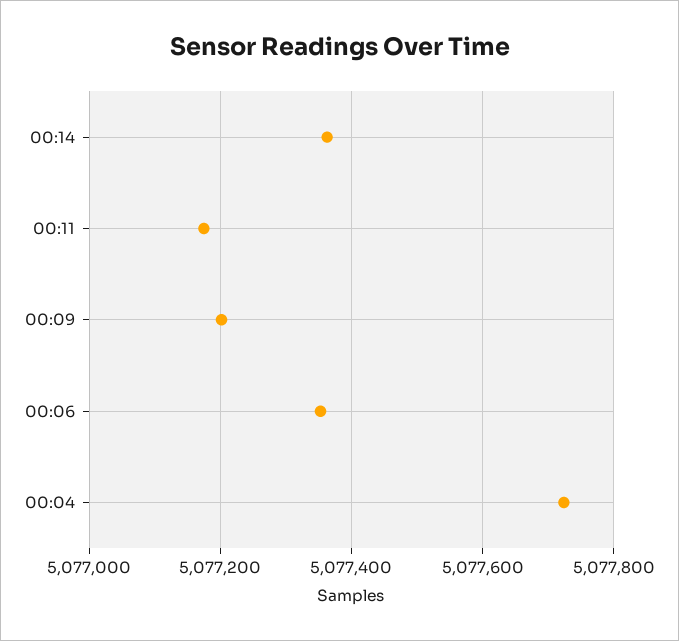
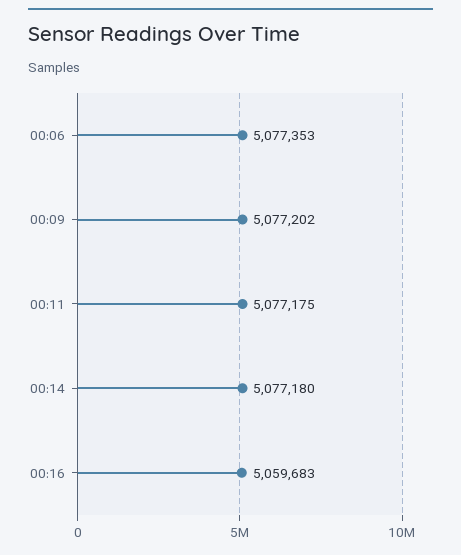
00:14: 5077360 -> 5077180
00:04: 5077720 -> none
00:16: none -> 5059683

